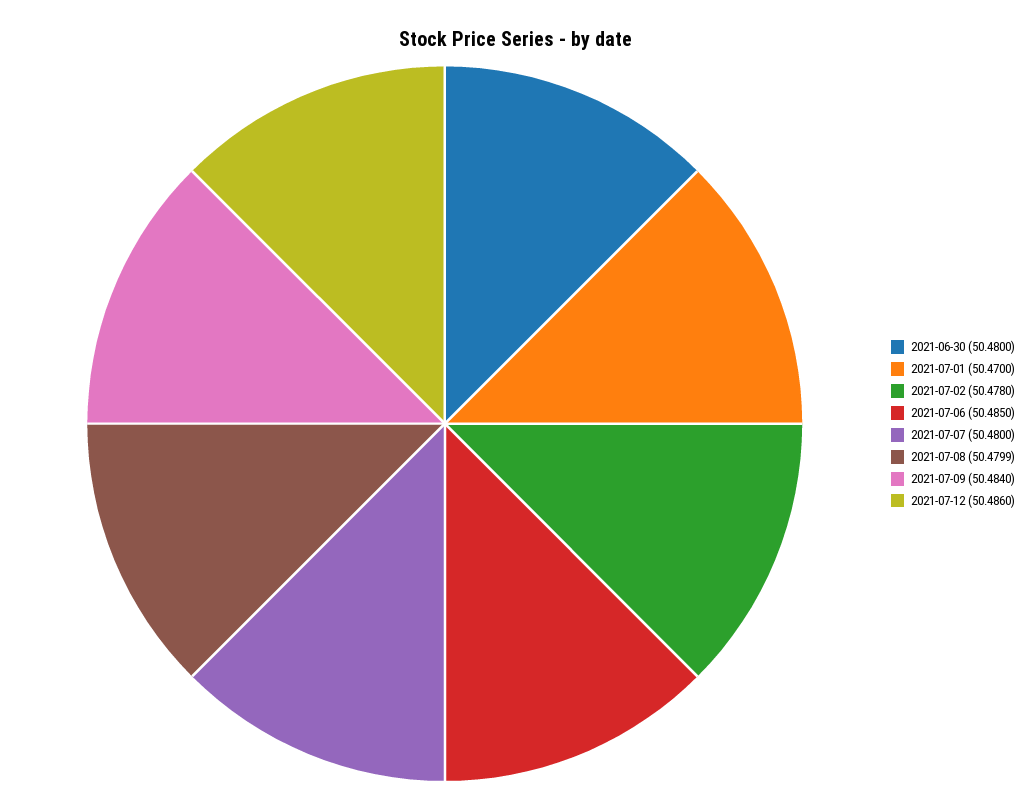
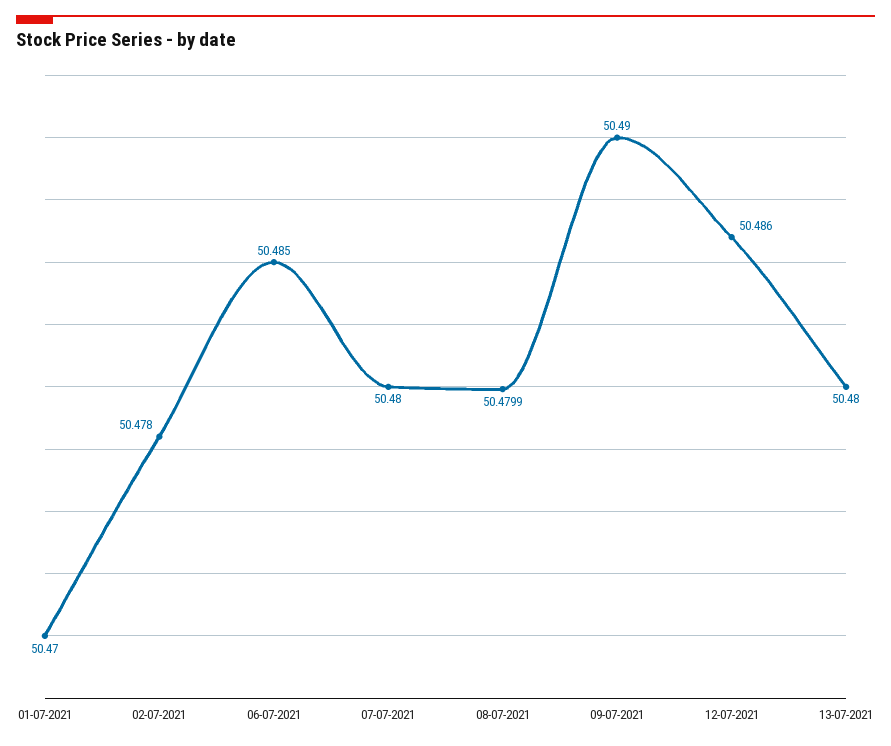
2021-06-30: 50.48 -> none
2021-07-09: 50.484 -> 50.49
13-07-2021: none -> 50.48

